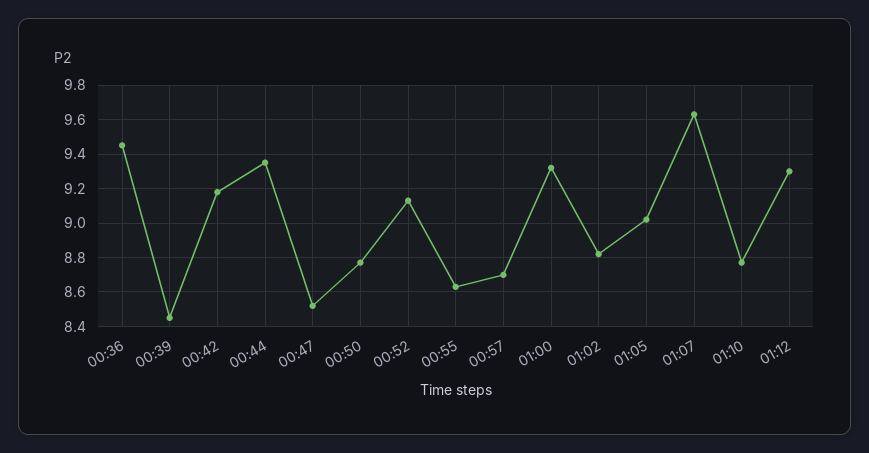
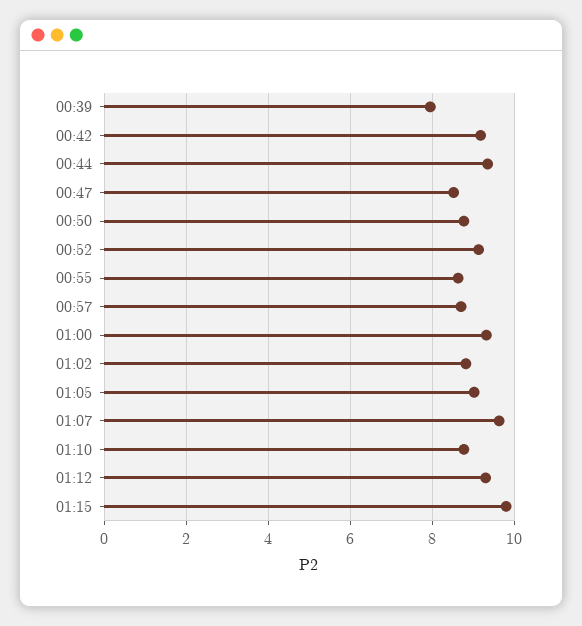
00:36: 9.45 -> none
00:39: 8.45 -> 8
01:15: none -> 9.8

